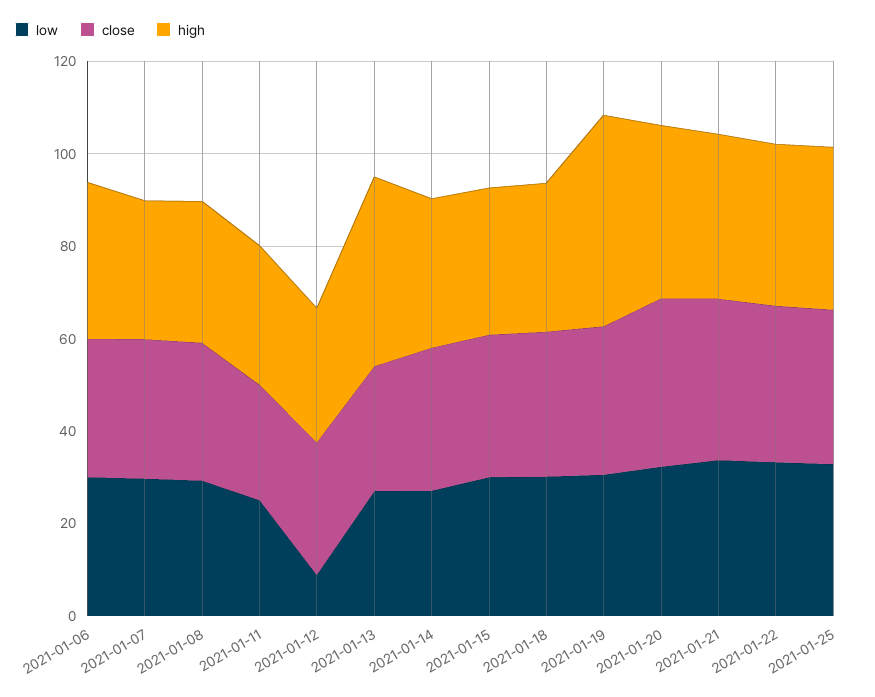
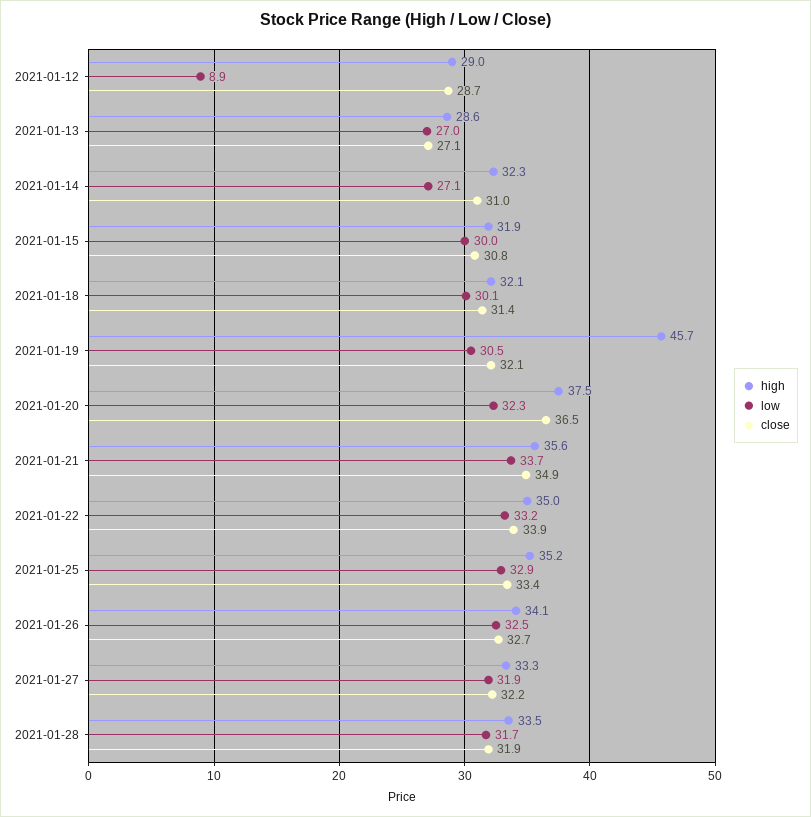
low, 2021-01-06: 30 -> none
close, 2021-01-06: 30 -> none
high, 2021-01-06: 35 -> none
low, 2021-01-07: 30 -> none
close, 2021-01-07: 30 -> none
high, 2021-01-07: 30 -> none
low, 2021-01-08: 30 -> none
close, 2021-01-08: 30 -> none
high, 2021-01-08: 30 -> none
low, 2021-01-11: 25 -> none
close, 2021-01-11: 25 -> none
high, 2021-01-11: 30 -> none
high, 2021-01-13: 40 -> 28.6
high, 2021-01-26: none -> 34.1
low, 2021-01-26: none -> 32.5
close, 2021-01-26: none -> 32.7
high, 2021-01-27: none -> 33.3
low, 2021-01-27: none -> 31.9
close, 2021-01-27: none -> 32.2
high, 2021-01-28: none -> 33.5
low, 2021-01-28: none -> 31.7
close, 2021-01-28: none -> 31.9

